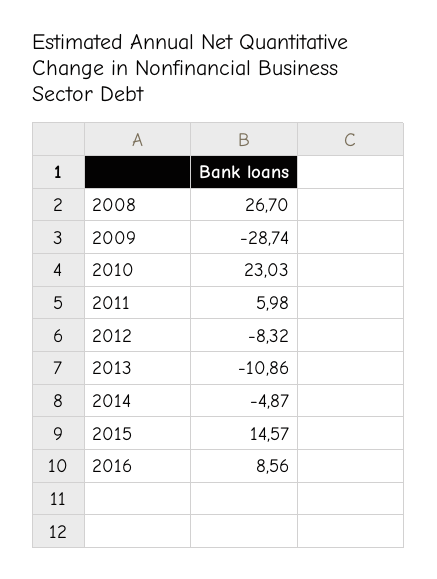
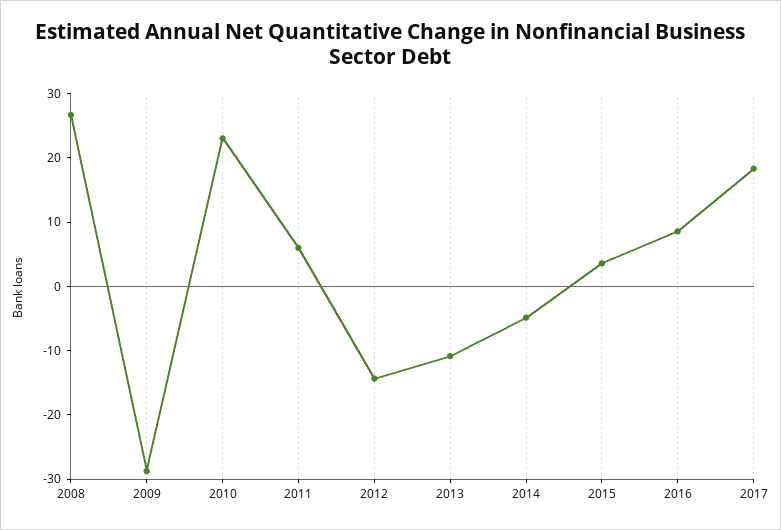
2012: -8.32 -> -14
2015: 14.57 -> 4
2017: none -> 18

